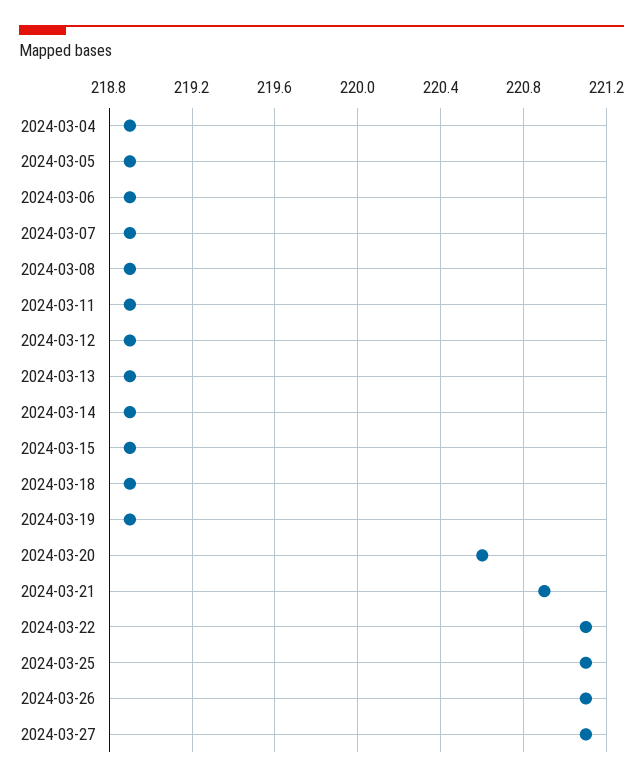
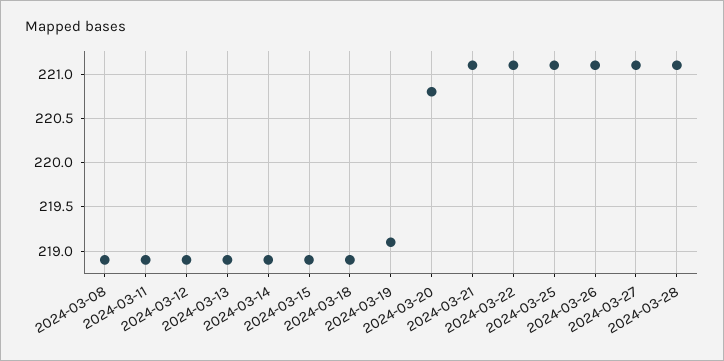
2024-03-04: 218.9 -> none
2024-03-05: 218.9 -> none
2024-03-06: 218.9 -> none
2024-03-07: 218.9 -> none
2024-03-19: 218.9 -> 219.1
2024-03-20: 220.6 -> 220.8
2024-03-21: 220.9 -> 221.1
2024-03-28: none -> 221.1

